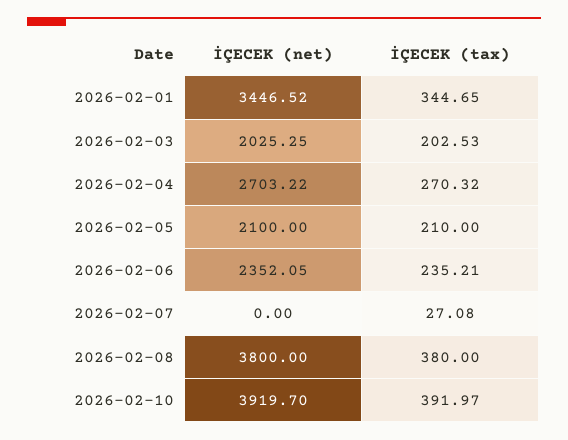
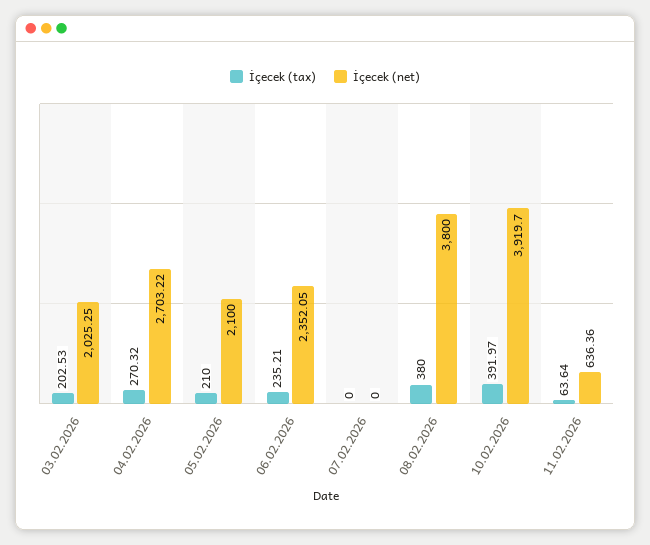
İÇECEK (net), 2026-02-01: 3446.52 -> none
İÇECEK (tax), 2026-02-01: 344.65 -> none
İÇECEK (tax), 2026-02-07: 27.08 -> 0
İÇECEK (tax), 11.02.2026: none -> 63.64
İÇECEK (net), 11.02.2026: none -> 636.36

